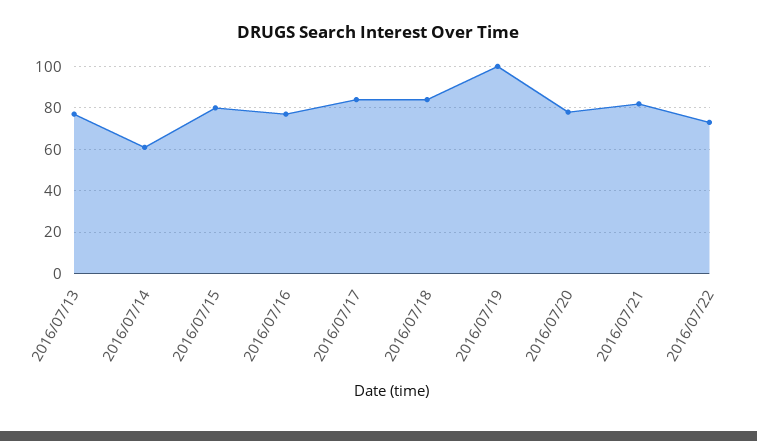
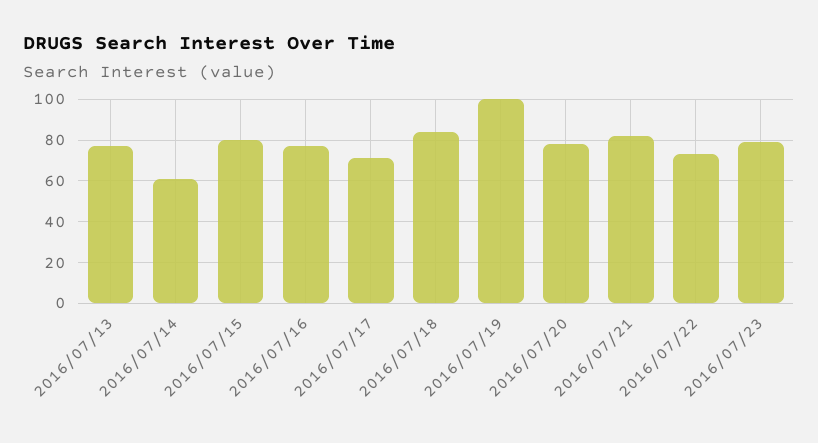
2016/07/17: 85 -> 70
2016/07/23: none -> 80

